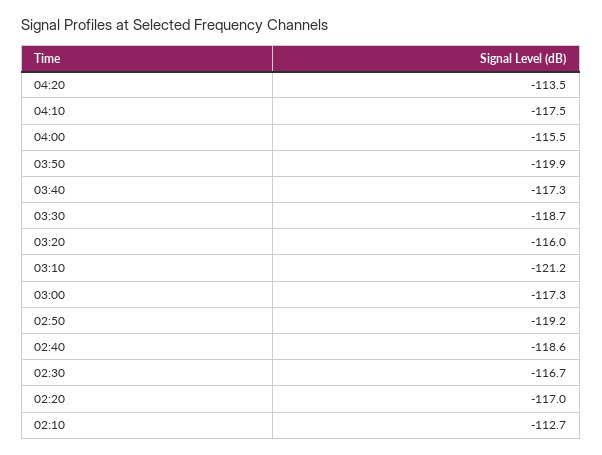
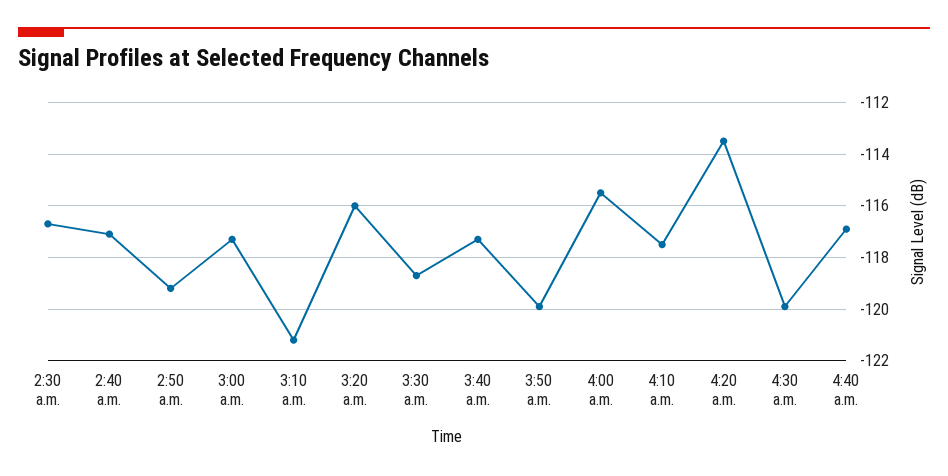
02:40: -118.6 -> -117
02:20: -117 -> none
02:10: -112.7 -> none
4:30 a.m.: none -> -120
4:40 a.m.: none -> -117

